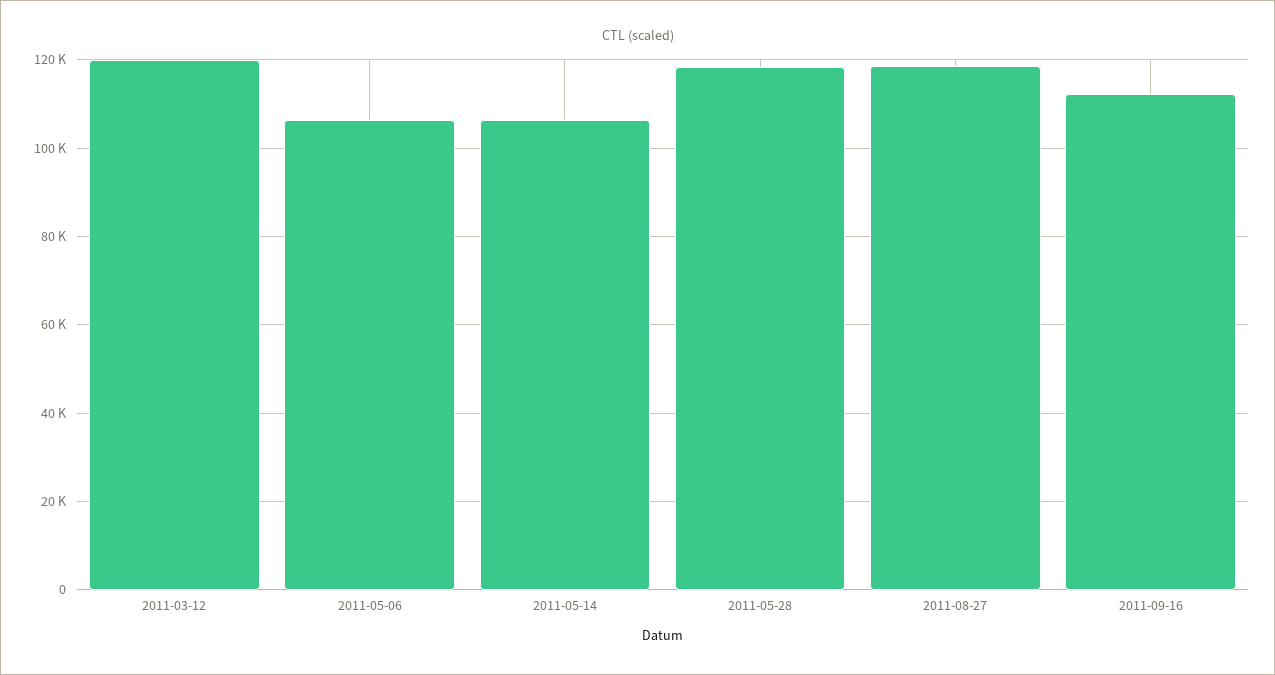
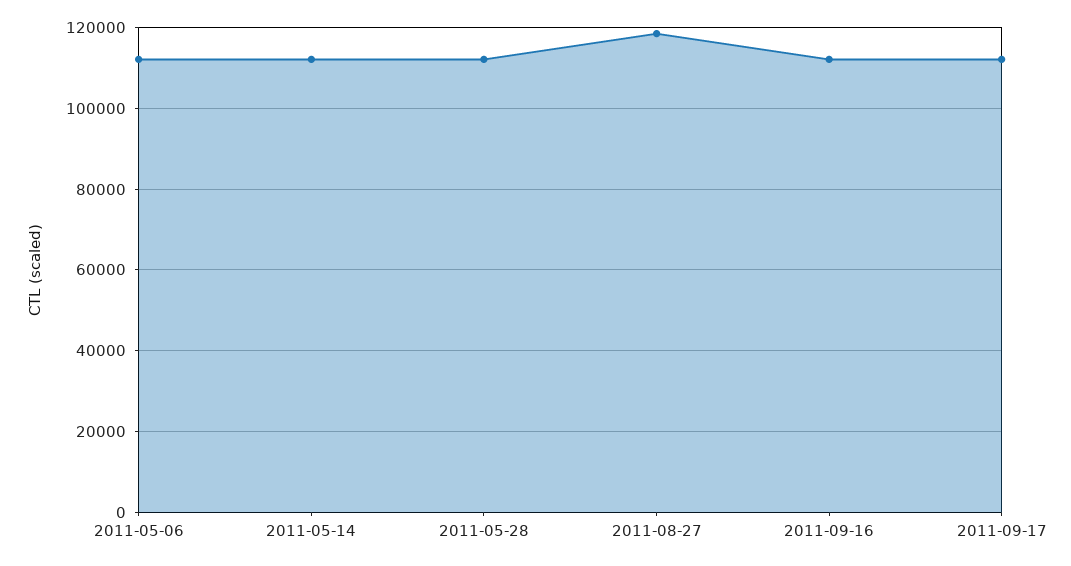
2011-03-12: 120000 -> none
2011-05-06: 106000 -> 112000
2011-05-14: 106000 -> 112000
2011-05-28: 118000 -> 112000
2011-09-17: none -> 112000

